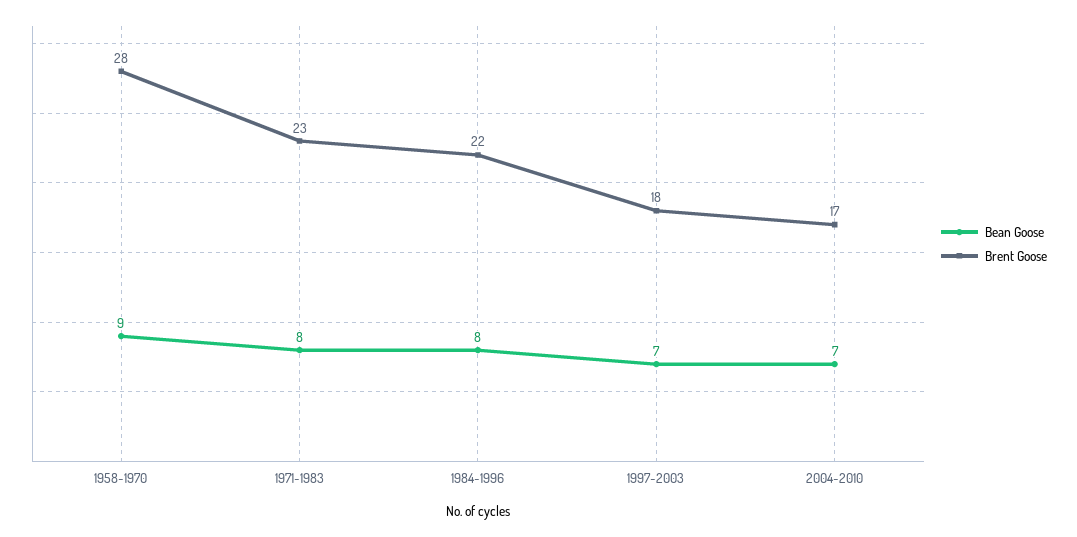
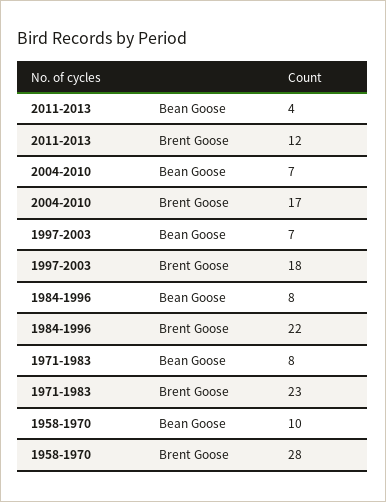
Bean Goose, 1958-1970: 9 -> 10
Bean Goose, 2011-2013: none -> 4
Brent Goose, 2011-2013: none -> 12

